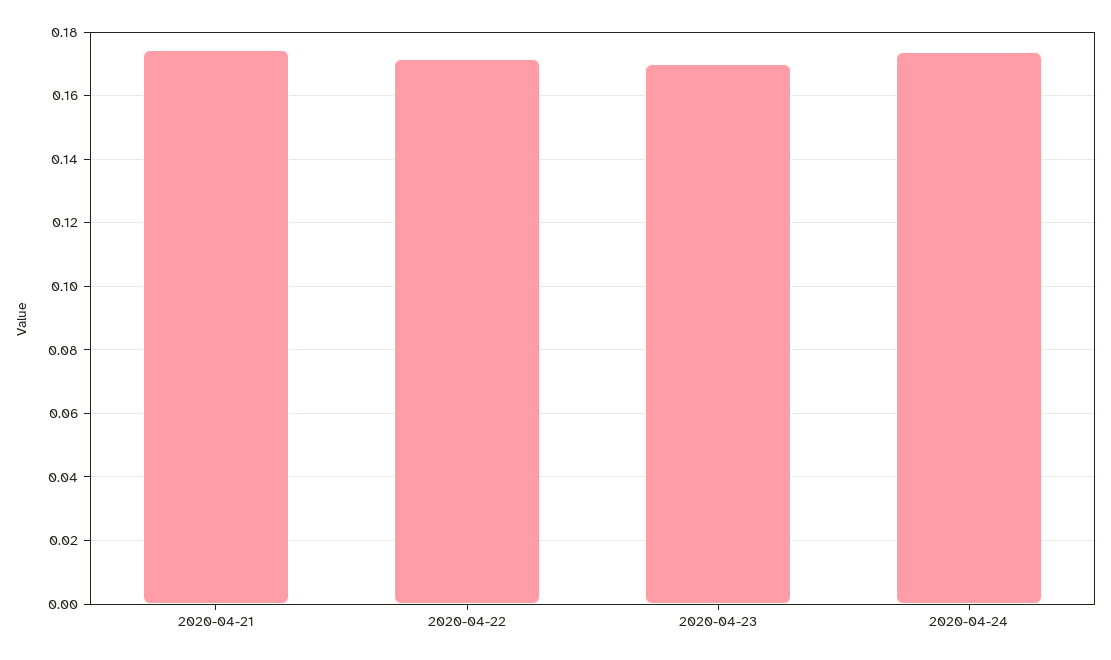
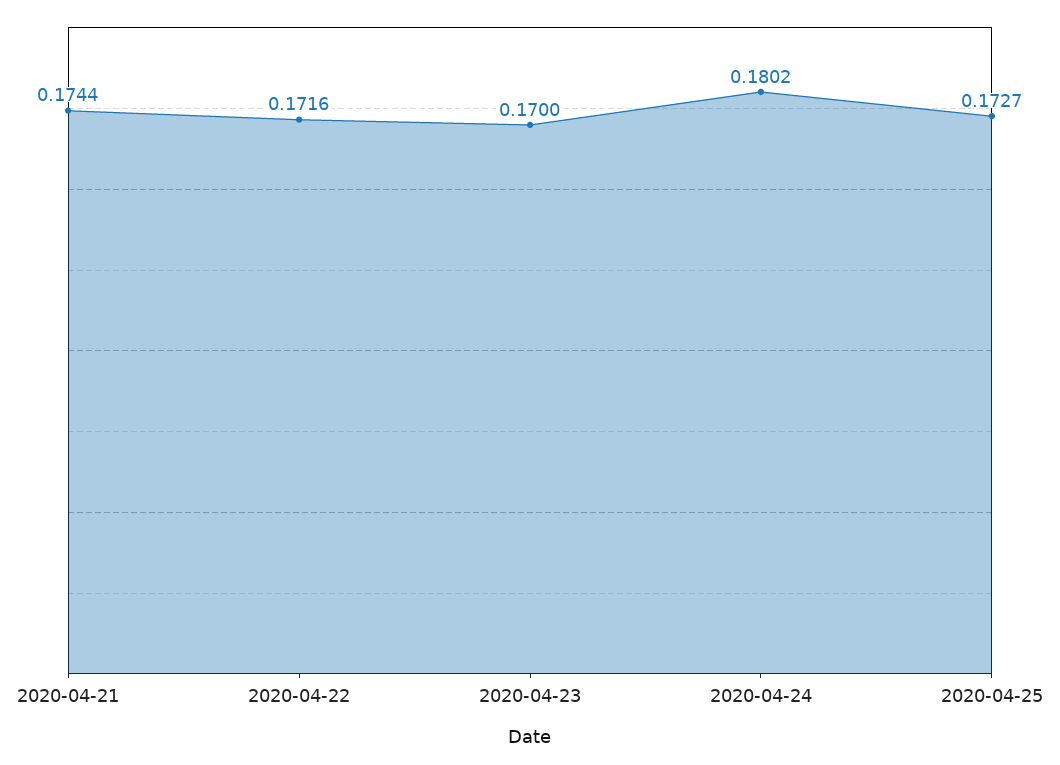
2020-04-24: 0.174 -> 0.1802
2020-04-25: none -> 0.1727

